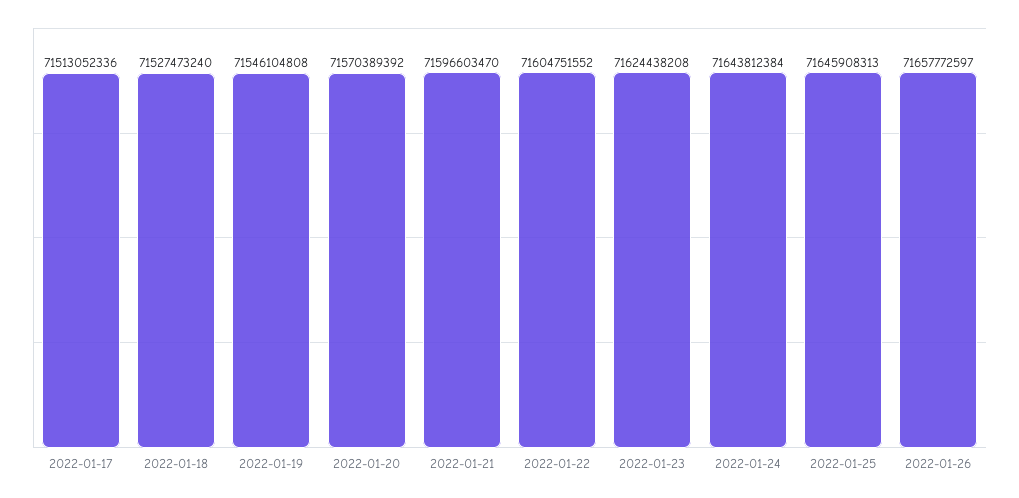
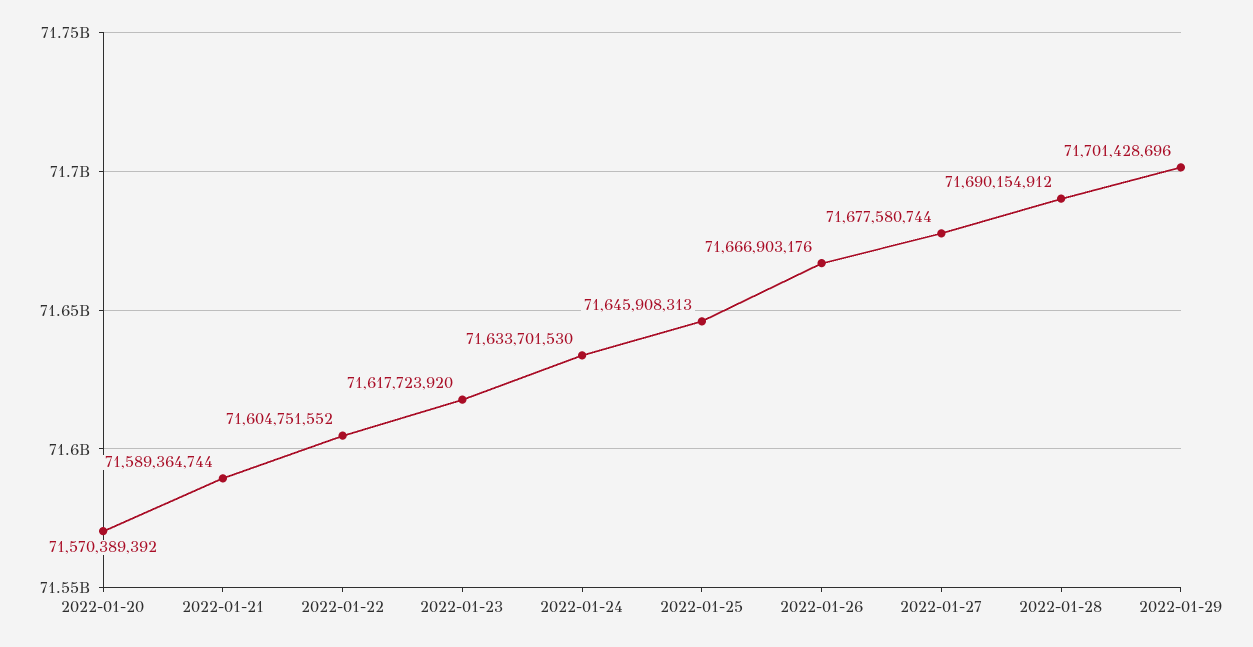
2022-01-17: 71513052336 -> none
2022-01-18: 71527473240 -> none
2022-01-19: 71546104808 -> none
2022-01-21: 71596603470 -> 71589364744
2022-01-23: 71624438208 -> 71617723920
2022-01-24: 71643812384 -> 71633701530
2022-01-26: 71657772597 -> 71666903176
2022-01-27: none -> 71677580744
2022-01-28: none -> 71690154912
2022-01-29: none -> 71701428696

